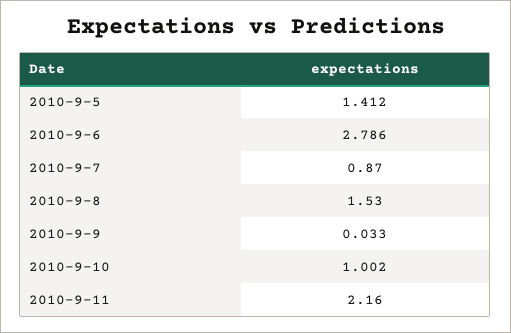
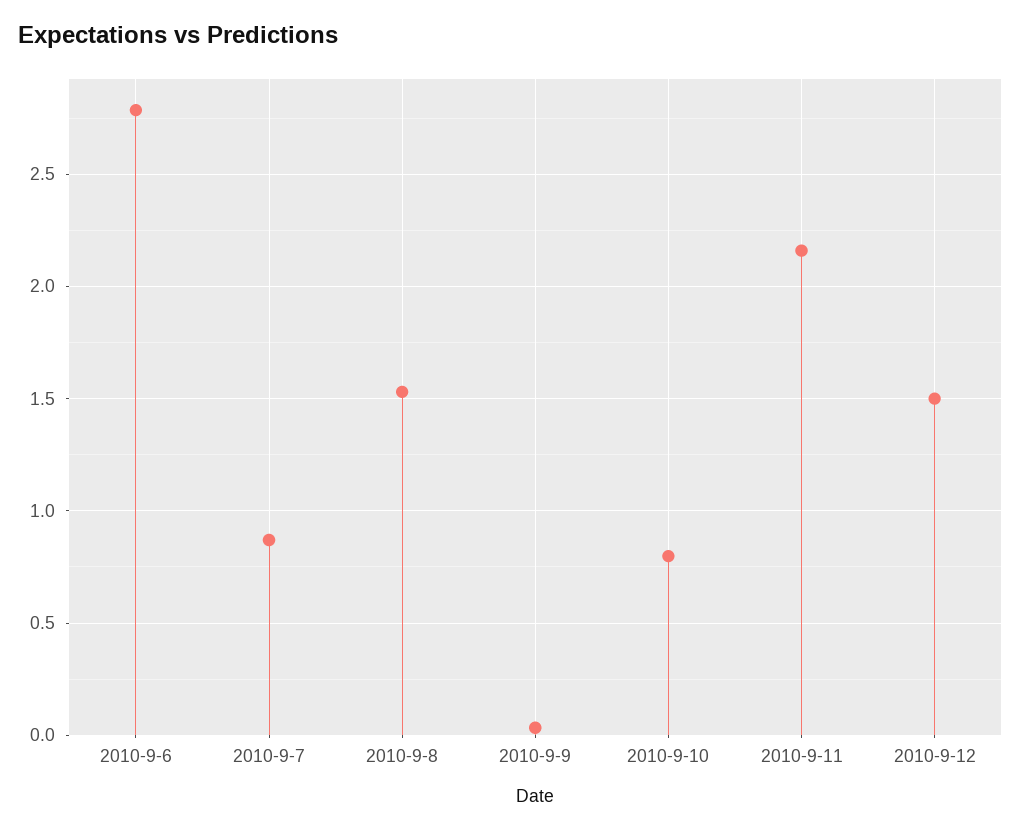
2010-9-5: 1.412 -> none
2010-9-10: 1.002 -> 0.8
2010-9-12: none -> 1.5

